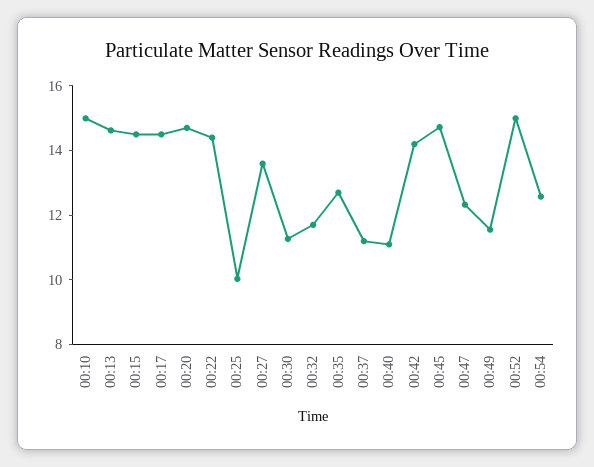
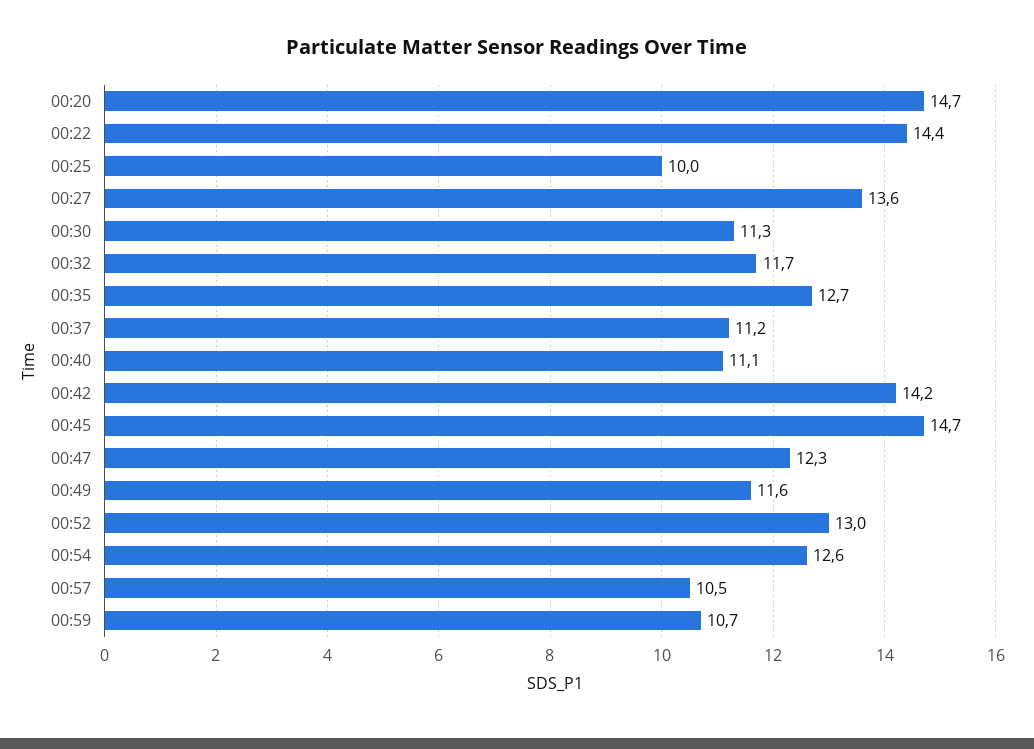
00:10: 15 -> none
00:13: 14.5 -> none
00:15: 14.5 -> none
00:17: 14.5 -> none
00:52: 15 -> 13
00:57: none -> 10.5
00:59: none -> 10.7

